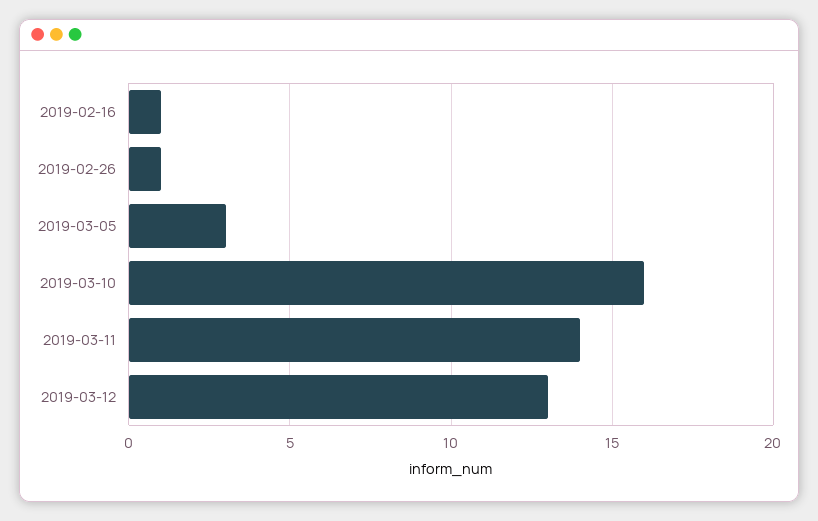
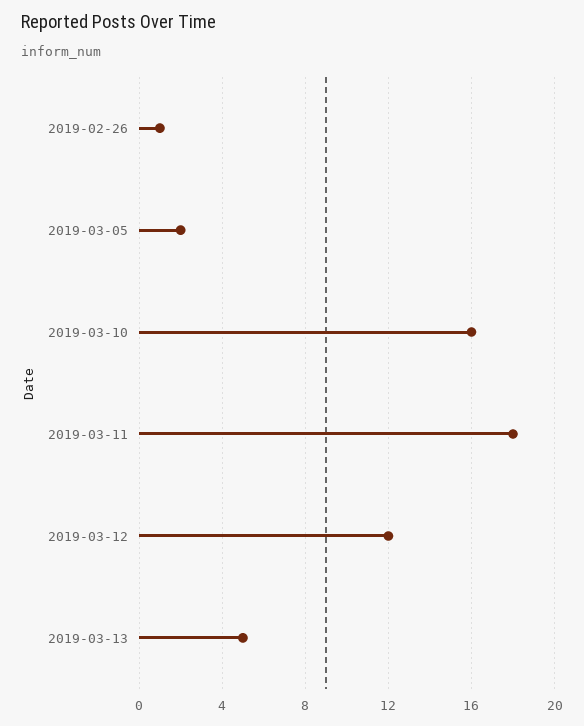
2019-02-16: 1 -> none
2019-03-05: 3 -> 2
2019-03-11: 14 -> 18
2019-03-12: 13 -> 12
2019-03-13: none -> 5

